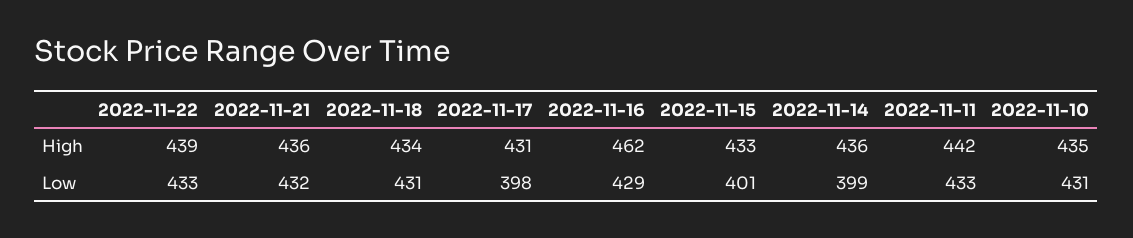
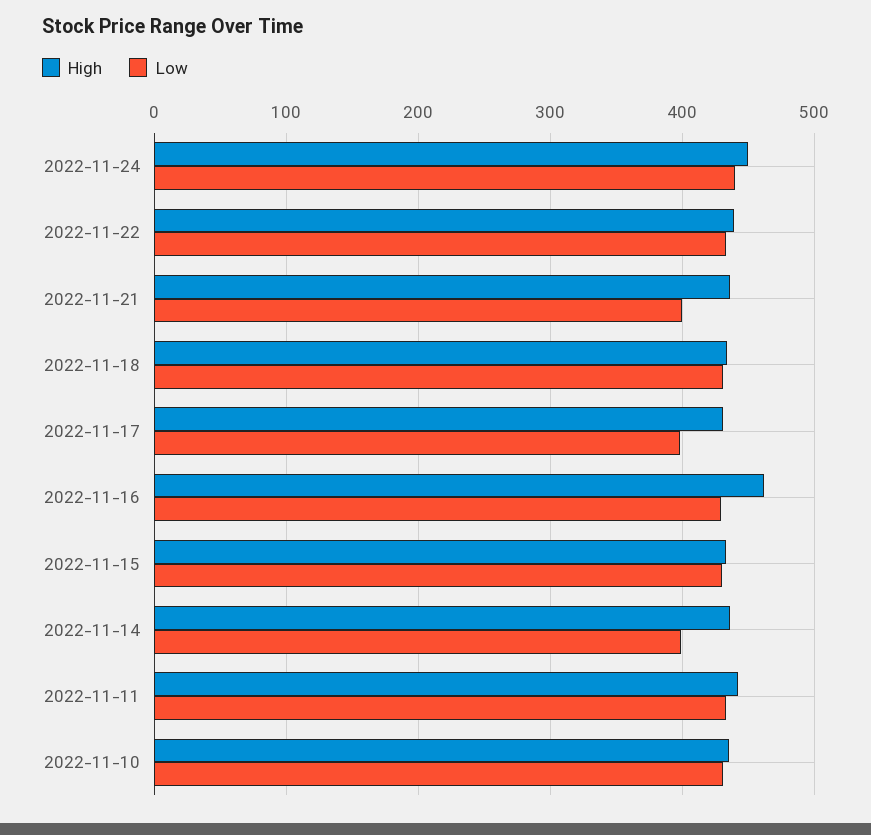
Low, 2022-11-21: 432 -> 400
Low, 2022-11-15: 401 -> 430
High, 2022-11-24: none -> 450
Low, 2022-11-24: none -> 440

